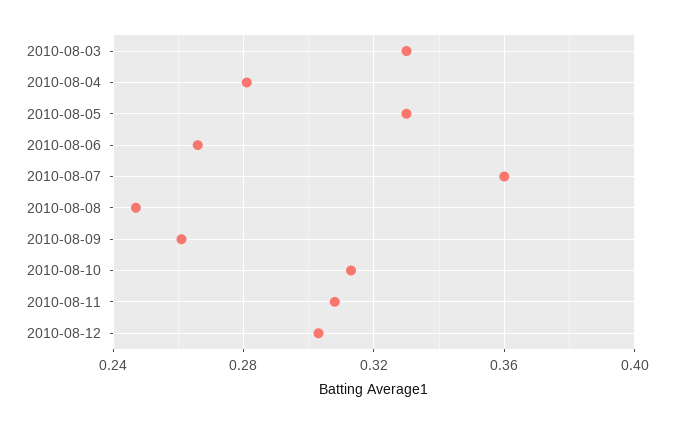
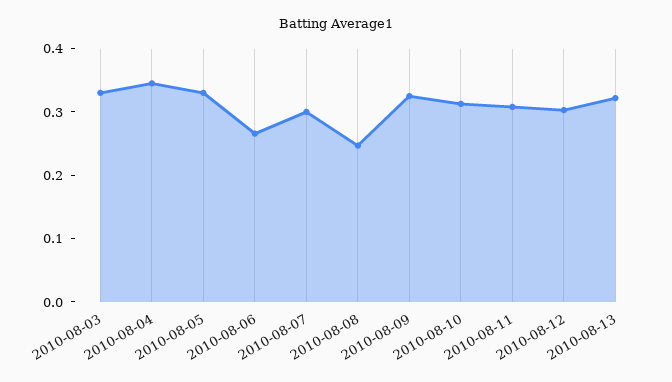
2010-08-04: 0.28 -> 0.34
2010-08-07: 0.36 -> 0.3
2010-08-09: 0.26 -> 0.32
2010-08-13: none -> 0.32

